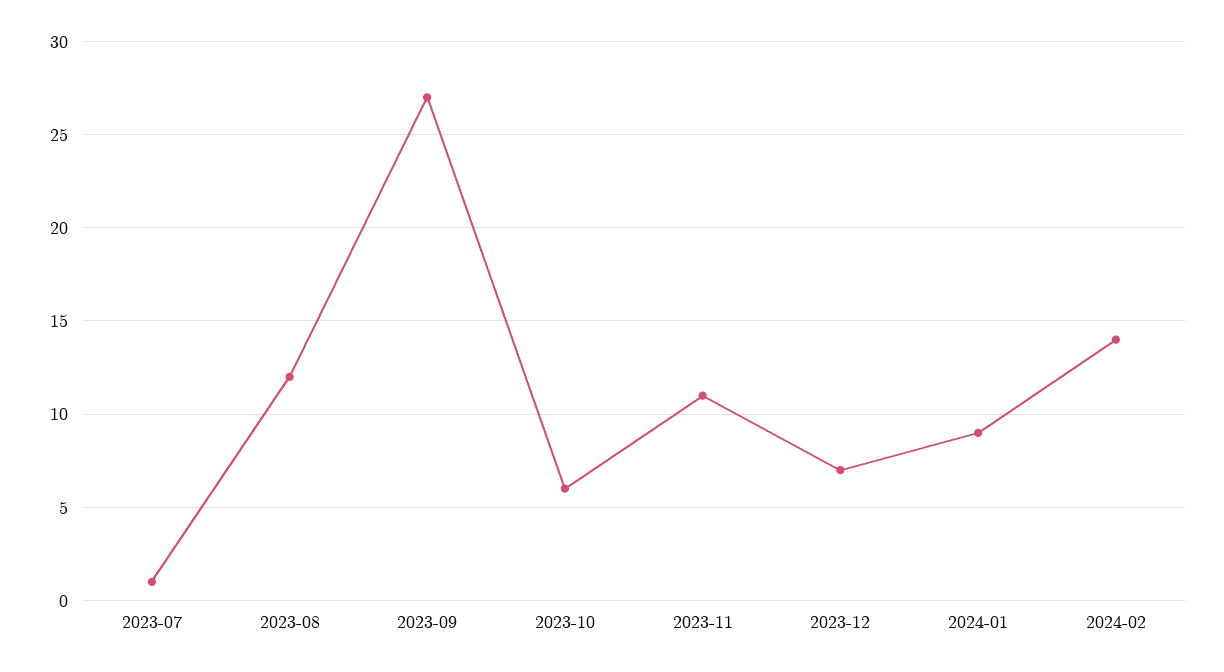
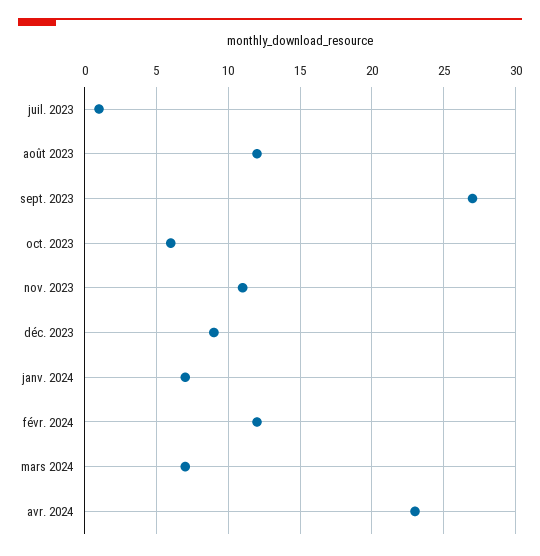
2023-12: 7 -> 9
2024-01: 9 -> 7
2024-02: 14 -> 12
mars 2024: none -> 7
avr. 2024: none -> 23

